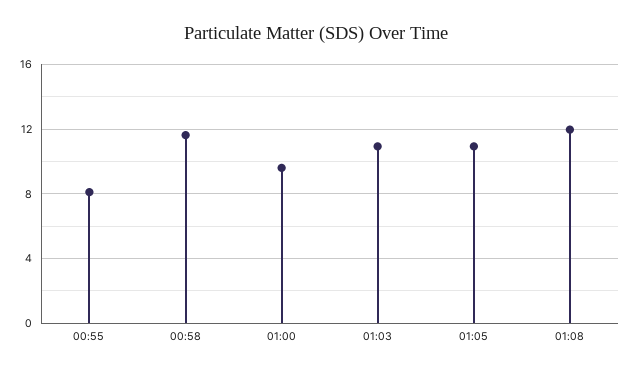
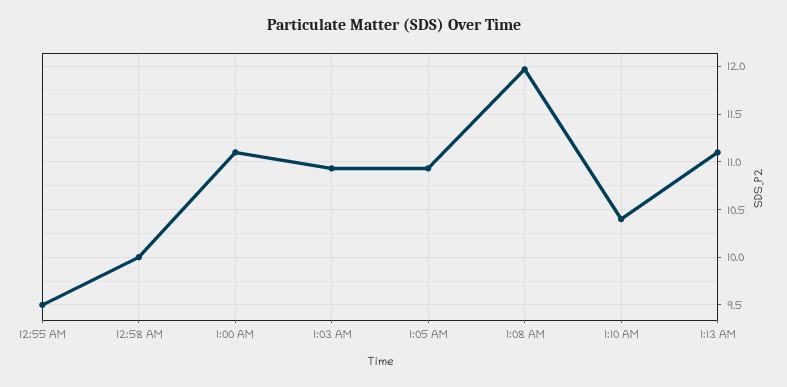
00:55: 8 -> 9.5
00:58: 11.5 -> 10
01:00: 9.5 -> 11.1
1:10 AM: none -> 10.4
1:13 AM: none -> 11.1

